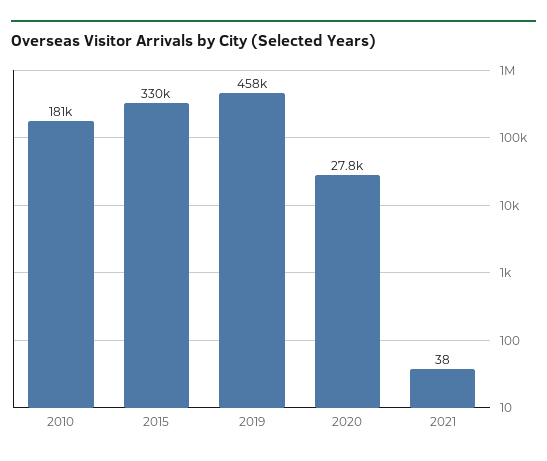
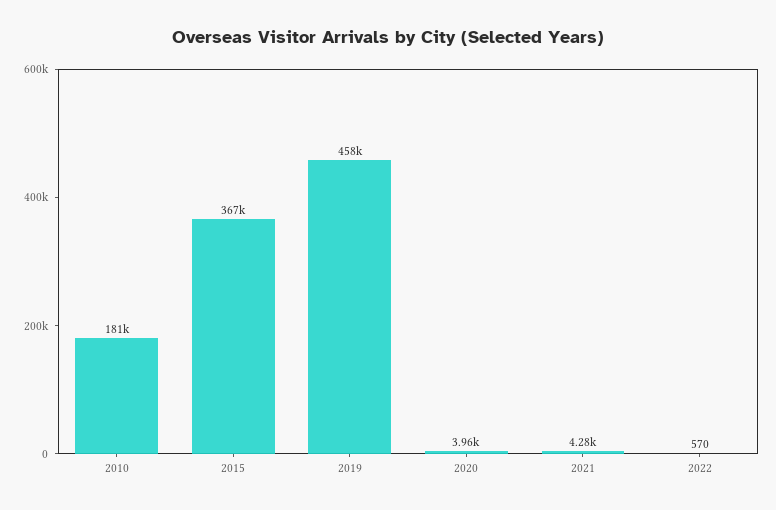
2015: 330000 -> 367000
2020: 27800 -> 3960
2021: 38 -> 4280
2022: none -> 570

